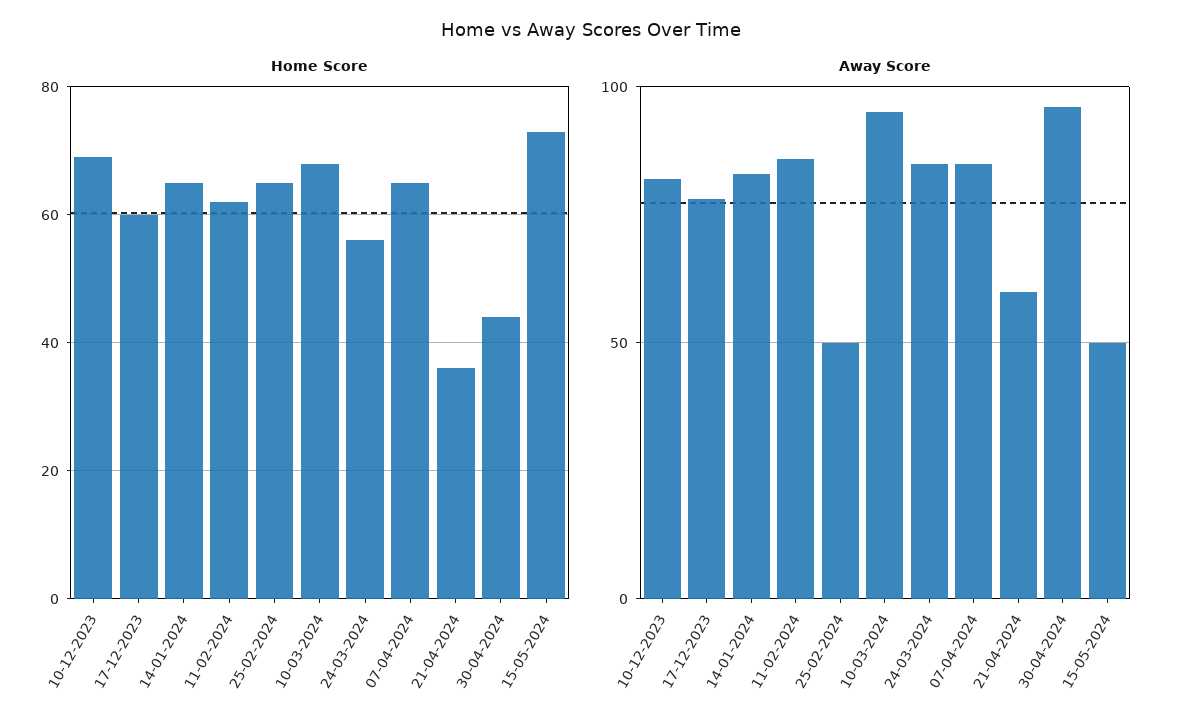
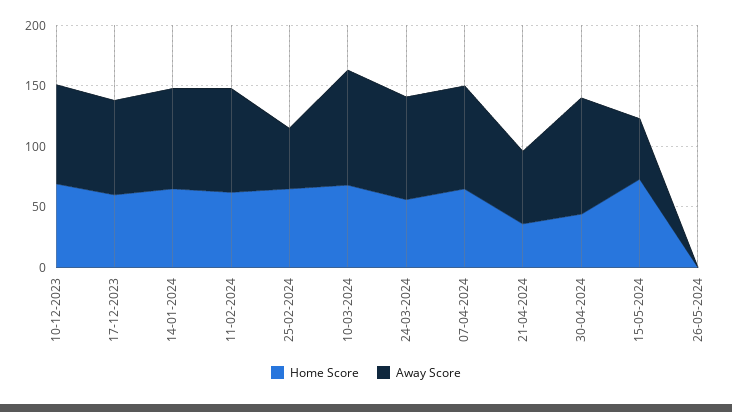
Home Score, 26-05-2024: none -> 0
Away Score, 26-05-2024: none -> 0

